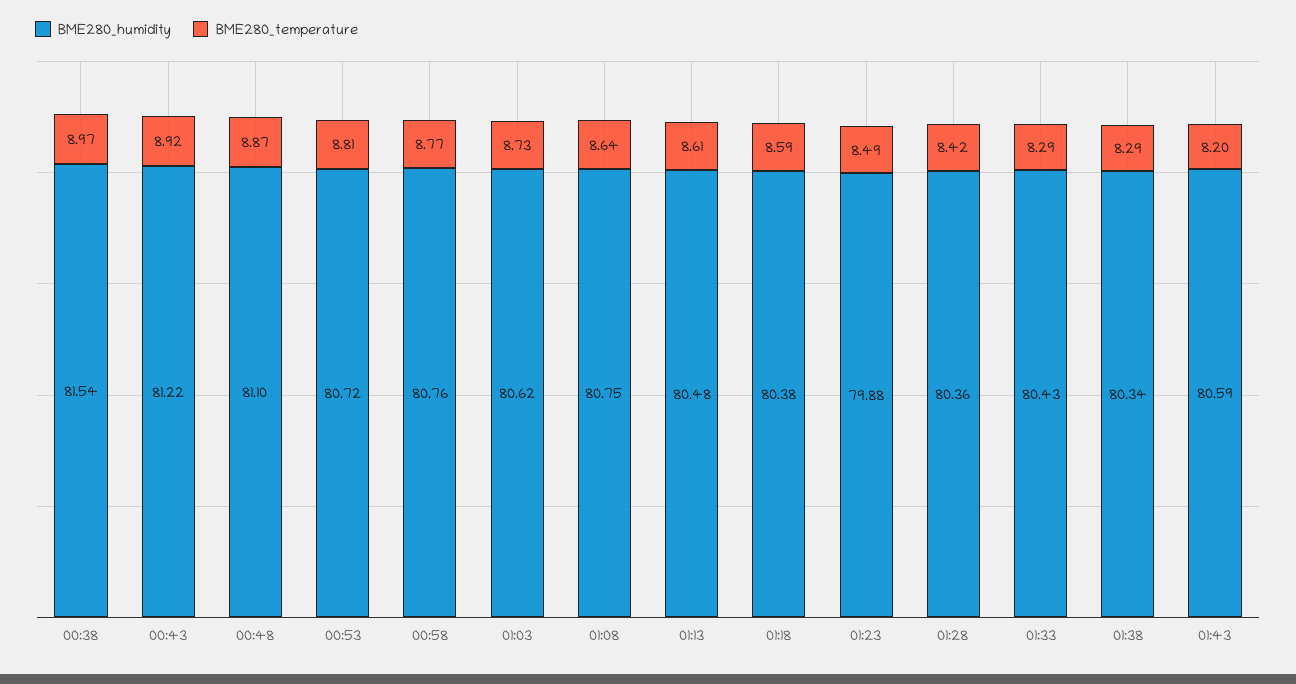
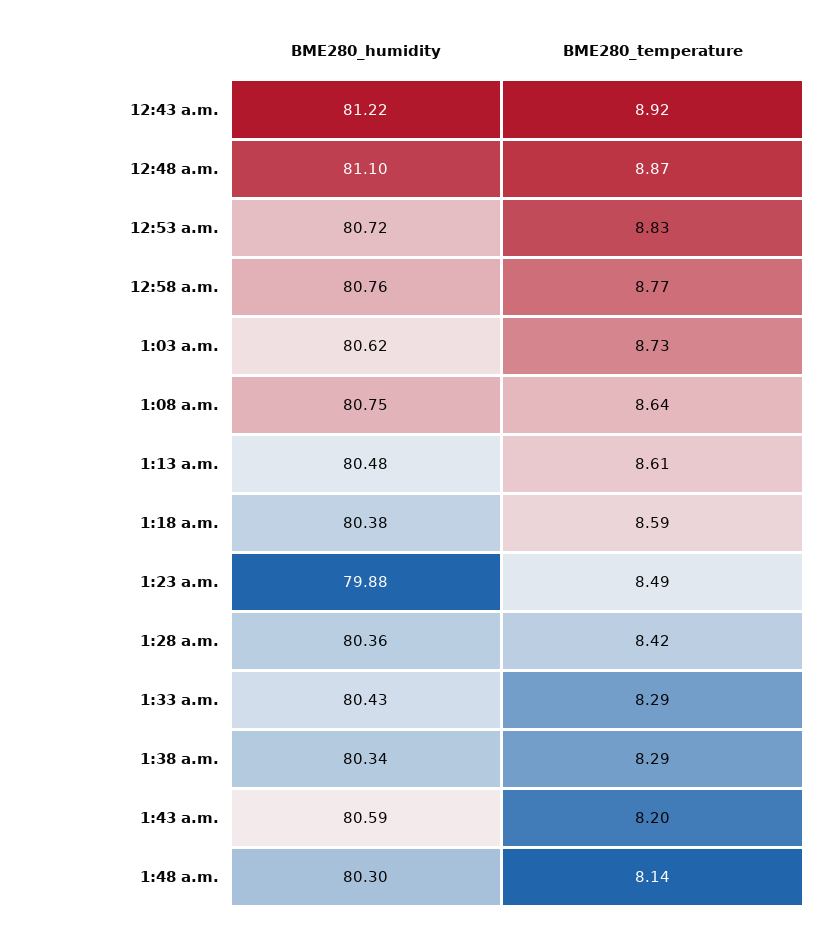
BME280_humidity, 00:38: 81.54 -> none
BME280_temperature, 00:38: 8.97 -> none
BME280_temperature, 00:53: 8.81 -> 8.83
BME280_humidity, 1:48 a.m.: none -> 80.3
BME280_temperature, 1:48 a.m.: none -> 8.14

